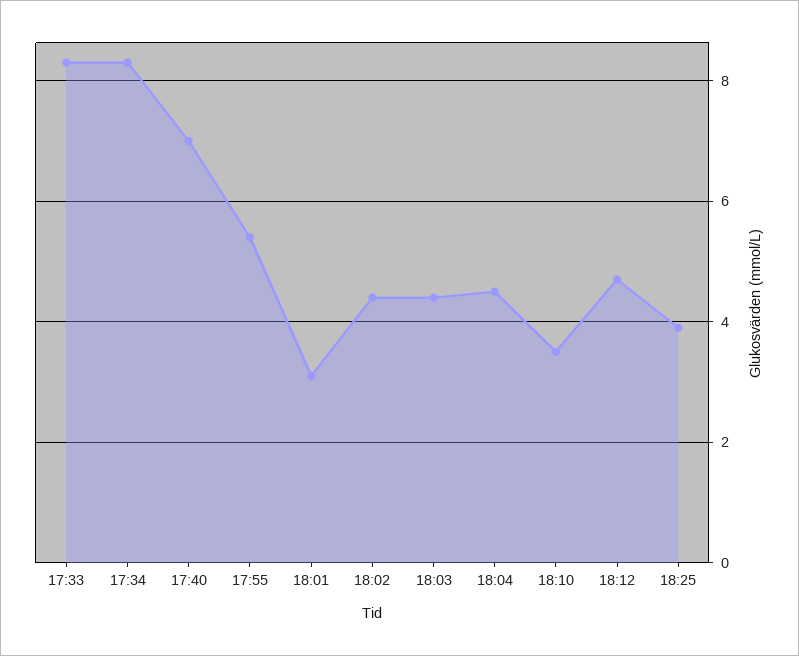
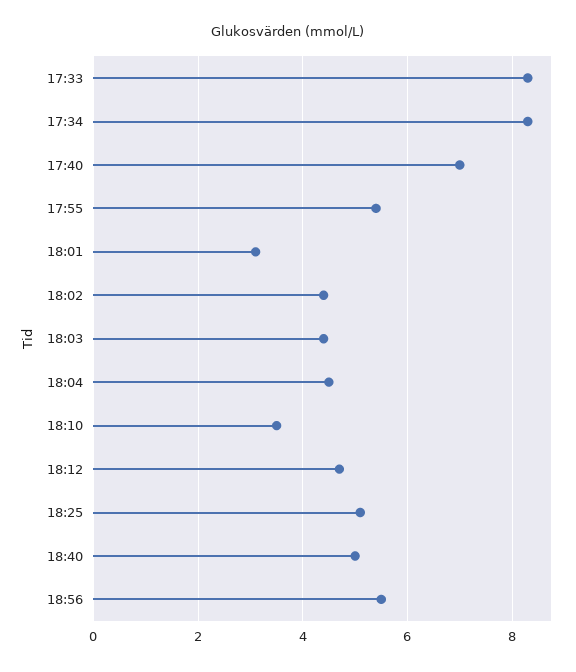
18:25: 4 -> 5
18:40: none -> 5
18:56: none -> 5.5

